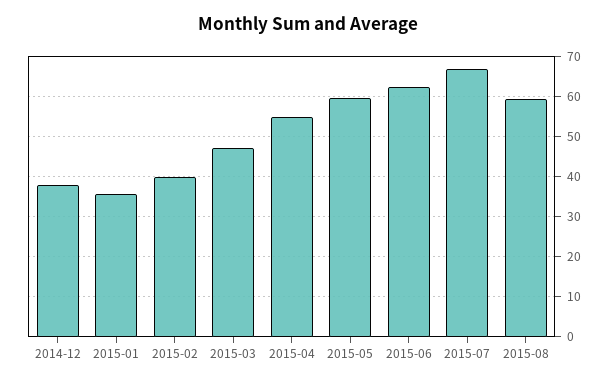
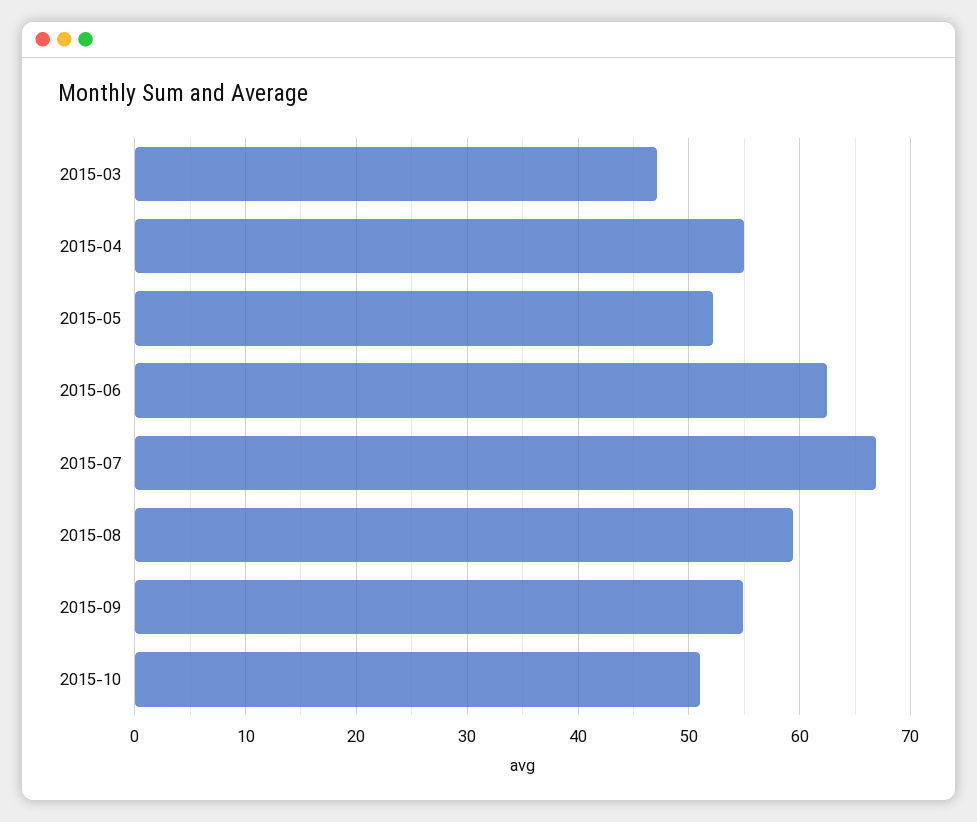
2014-12: 38 -> none
2015-01: 36 -> none
2015-02: 40 -> none
2015-05: 60 -> 52
2015-09: none -> 55
2015-10: none -> 51

